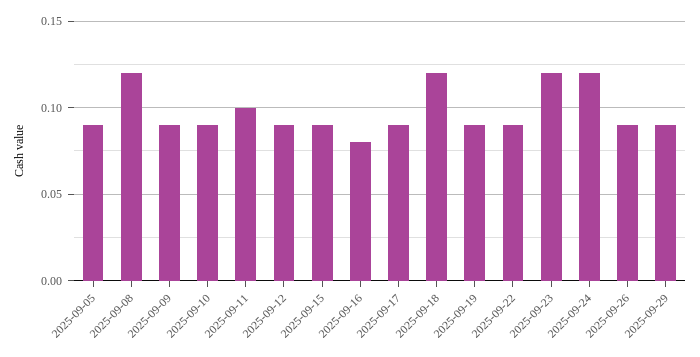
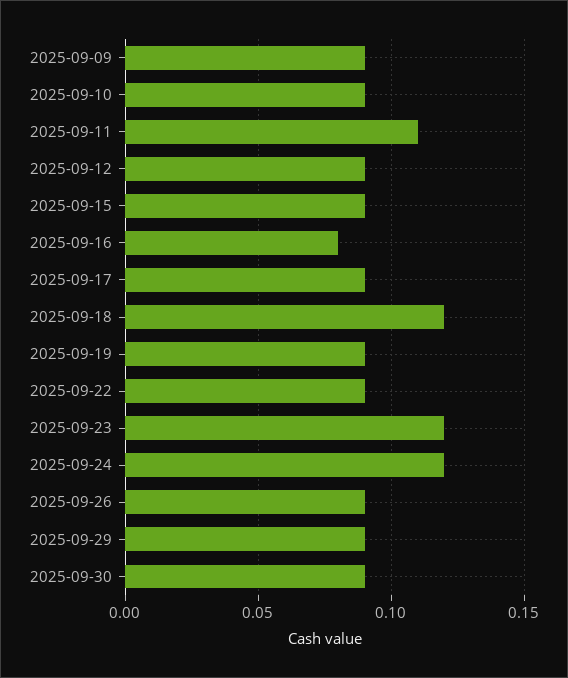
2025-09-05: 0.09 -> none
2025-09-08: 0.12 -> none
2025-09-11: 0.1 -> 0.11
2025-09-30: none -> 0.09

